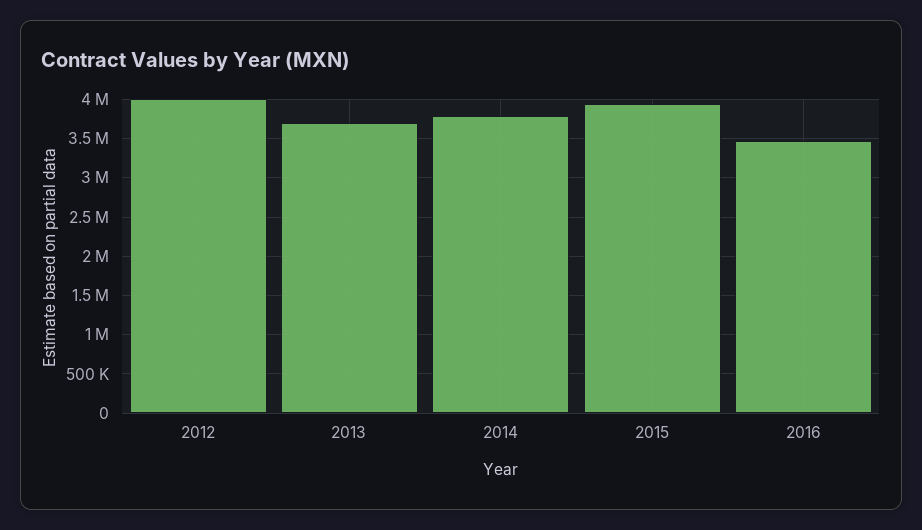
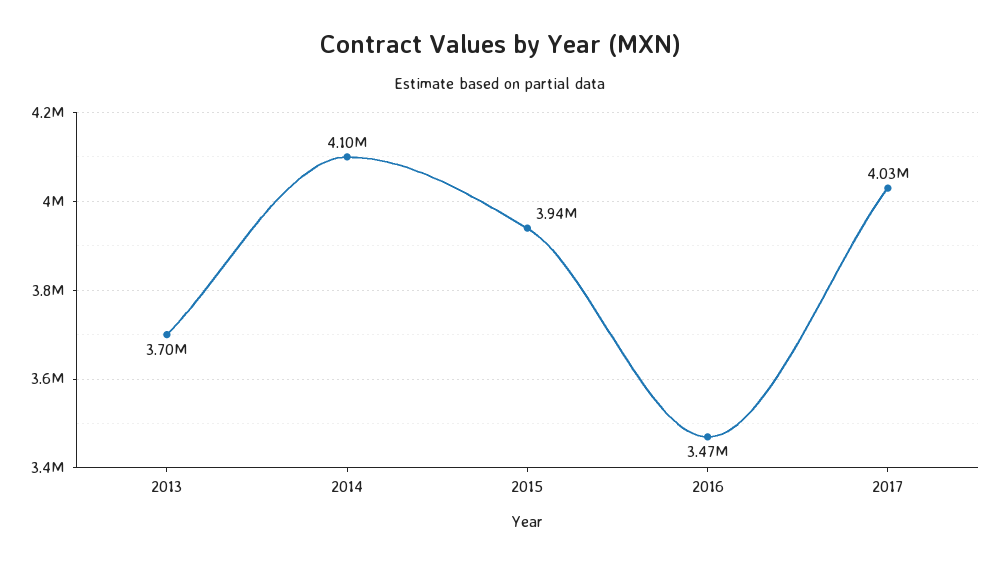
2012: 4000000 -> none
2014: 3800000 -> 4100000
2017: none -> 4030000

